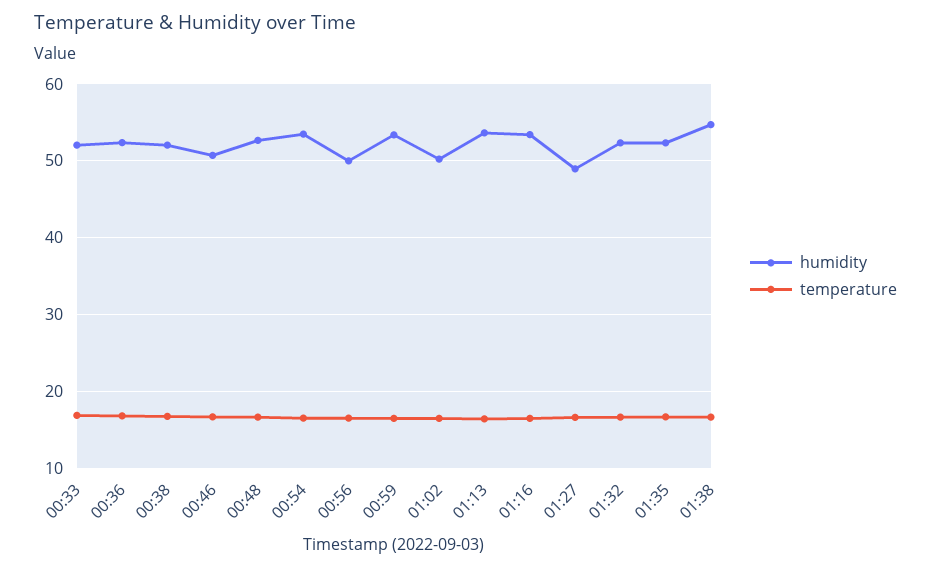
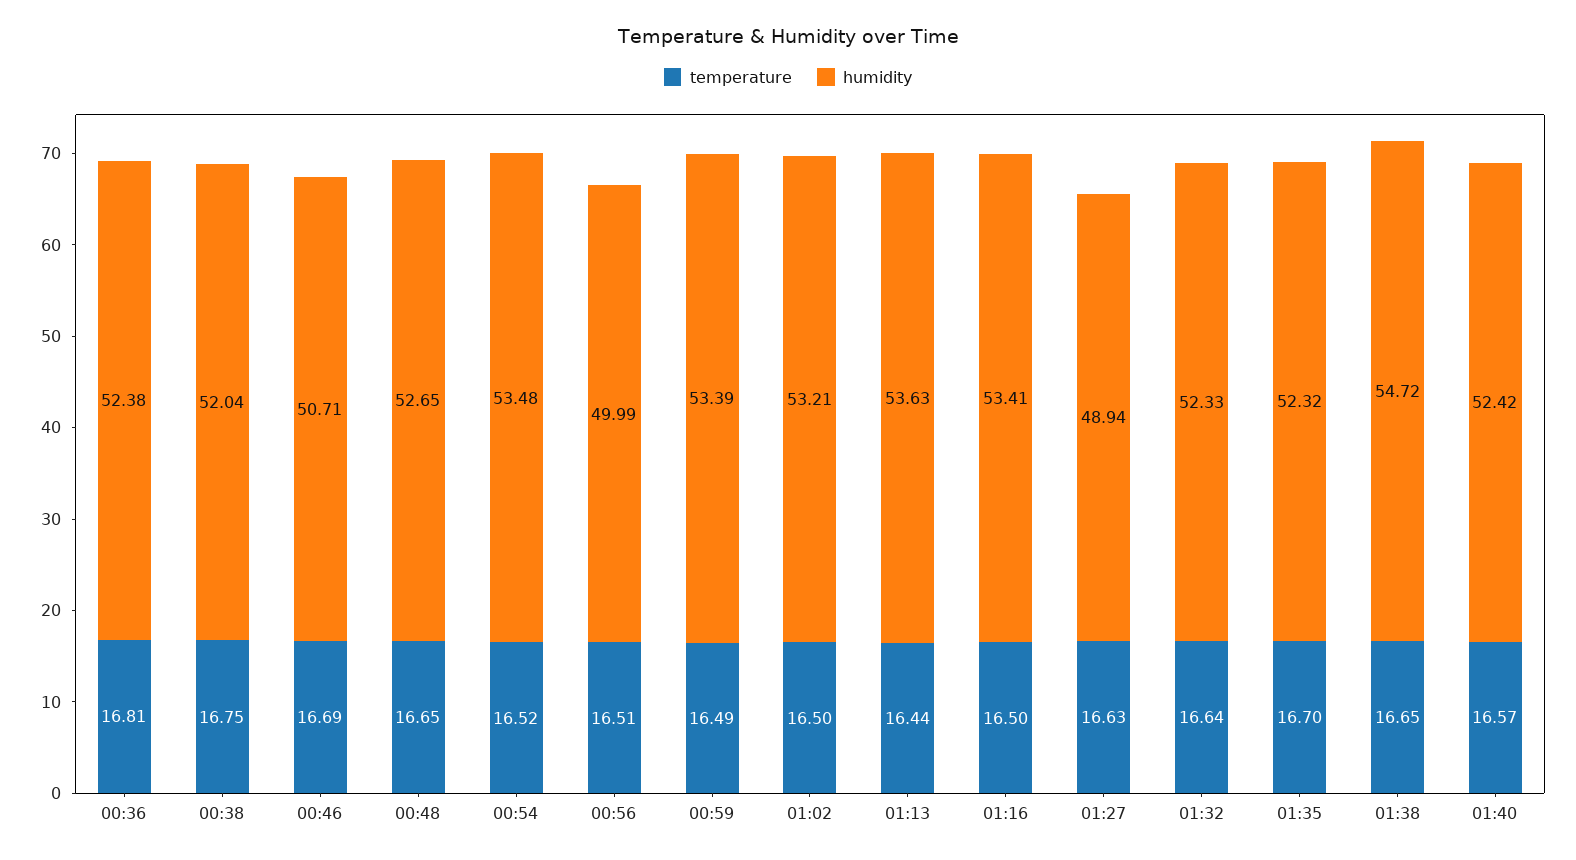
humidity, 00:33: 52 -> none
temperature, 00:33: 17 -> none
humidity, 01:02: 50 -> 53.21
temperature, 01:40: none -> 16.57
humidity, 01:40: none -> 52.42

